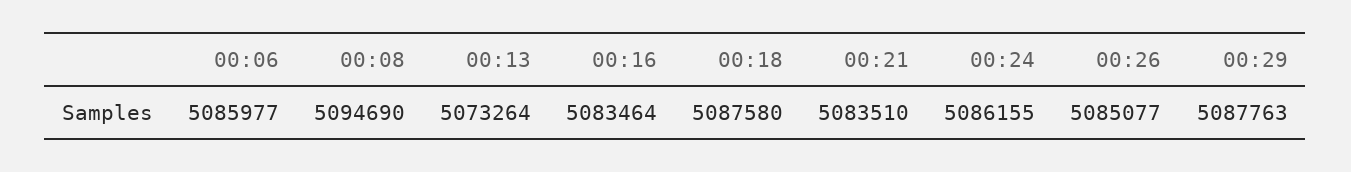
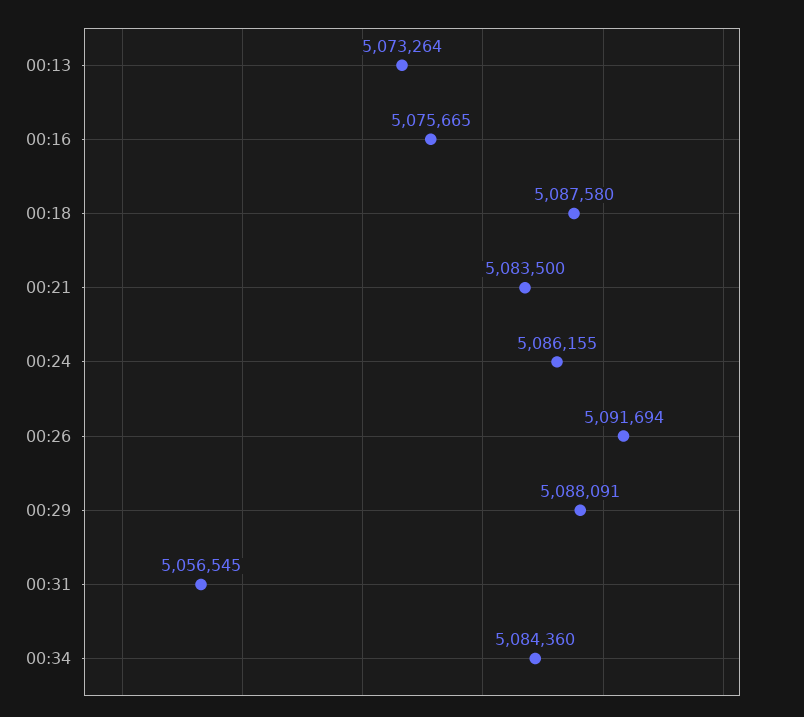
00:06: 5085977 -> none
00:08: 5094690 -> none
00:16: 5083464 -> 5075665
00:21: 5083510 -> 5083500
00:26: 5085077 -> 5091694
00:29: 5087763 -> 5088091
00:31: none -> 5056545
00:34: none -> 5084360

